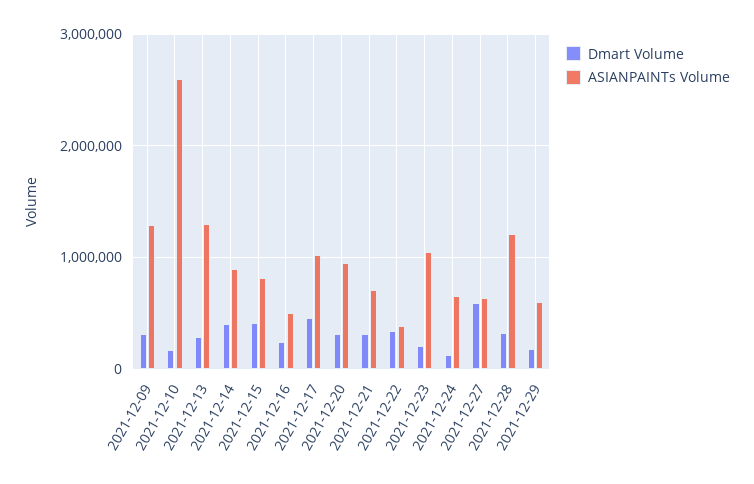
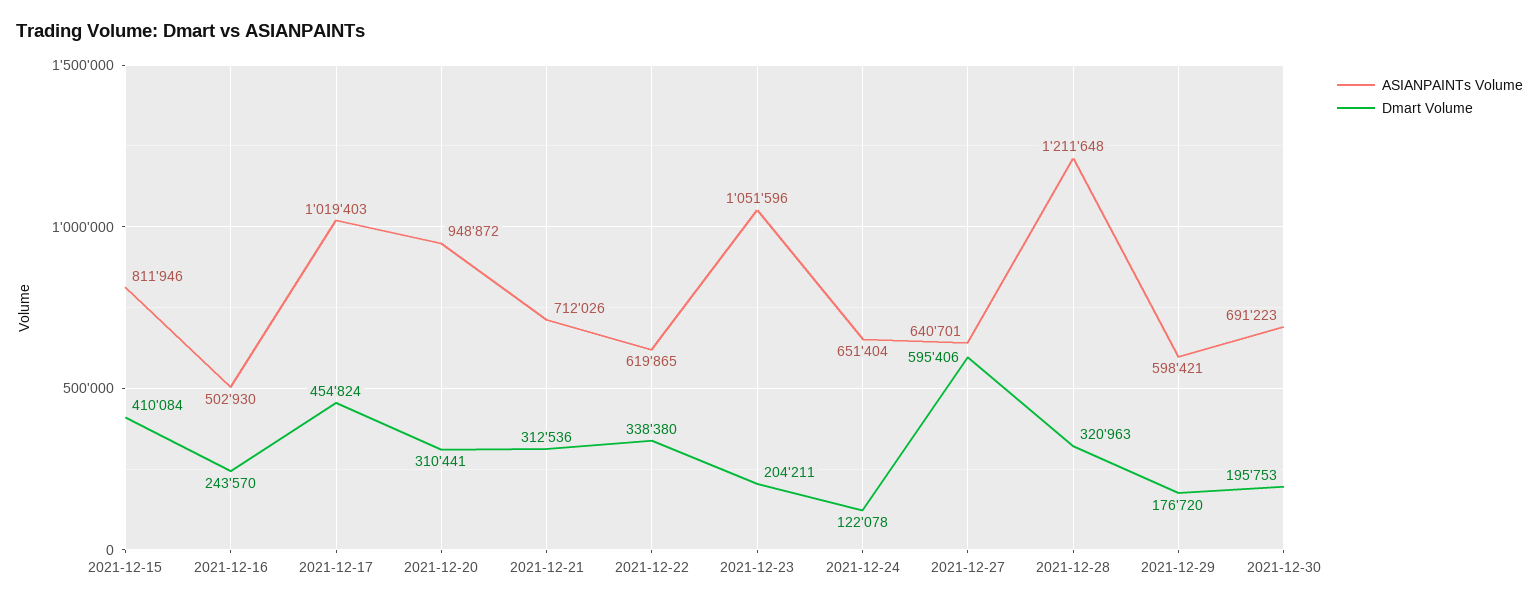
Dmart Volume, 2021-12-09: 300000 -> none
ASIANPAINTs Volume, 2021-12-09: 1300000 -> none
Dmart Volume, 2021-12-10: 200000 -> none
ASIANPAINTs Volume, 2021-12-10: 2600000 -> none
Dmart Volume, 2021-12-13: 300000 -> none
ASIANPAINTs Volume, 2021-12-13: 1300000 -> none
Dmart Volume, 2021-12-14: 400000 -> none
ASIANPAINTs Volume, 2021-12-14: 900000 -> none
ASIANPAINTs Volume, 2021-12-22: 400000 -> 619865
ASIANPAINTs Volume, 2021-12-30: none -> 691223
Dmart Volume, 2021-12-30: none -> 195753

